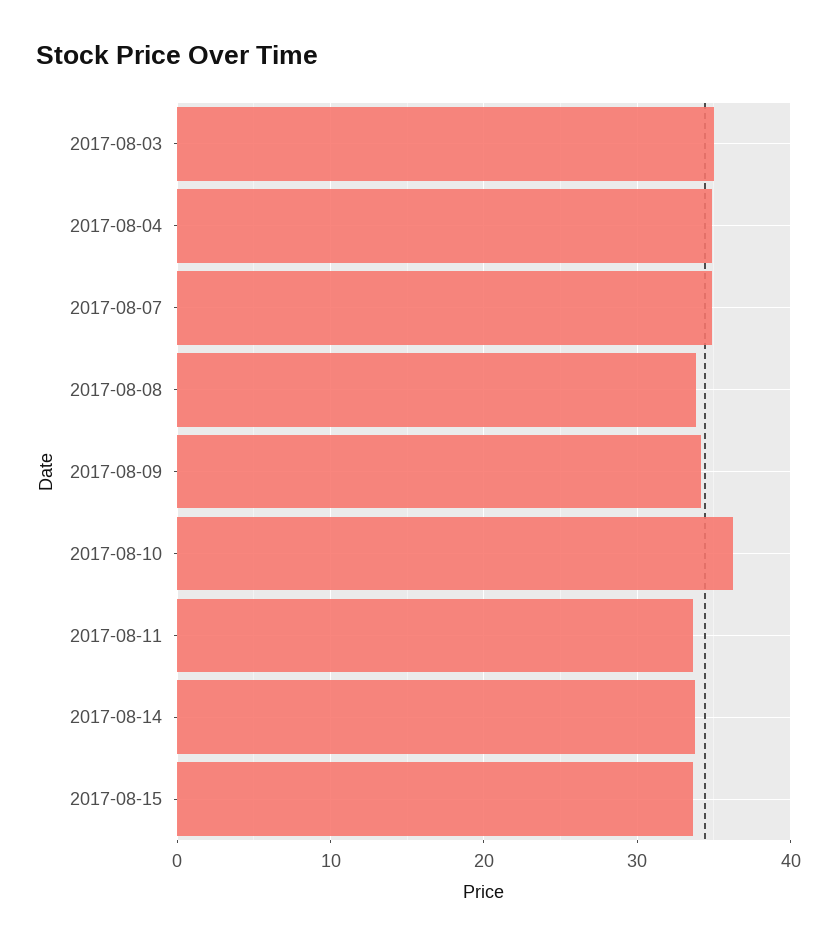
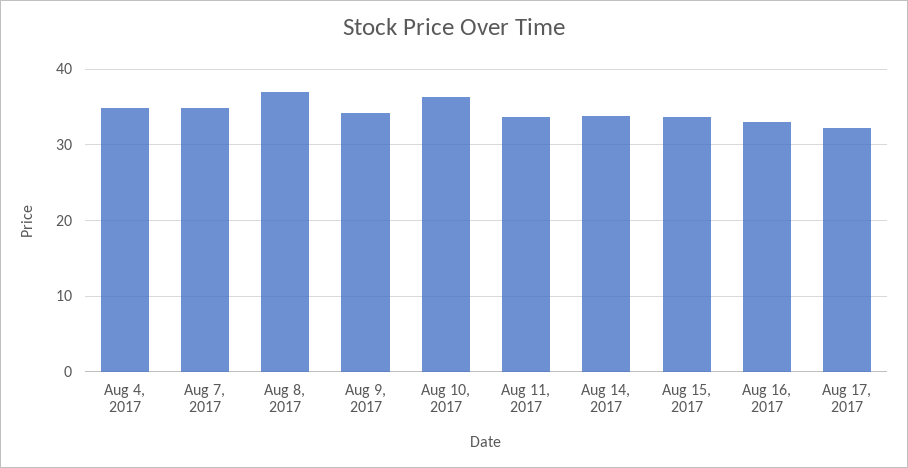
2017-08-03: 35 -> none
2017-08-08: 34 -> 37
Aug 16, 2017: none -> 33
Aug 17, 2017: none -> 32

